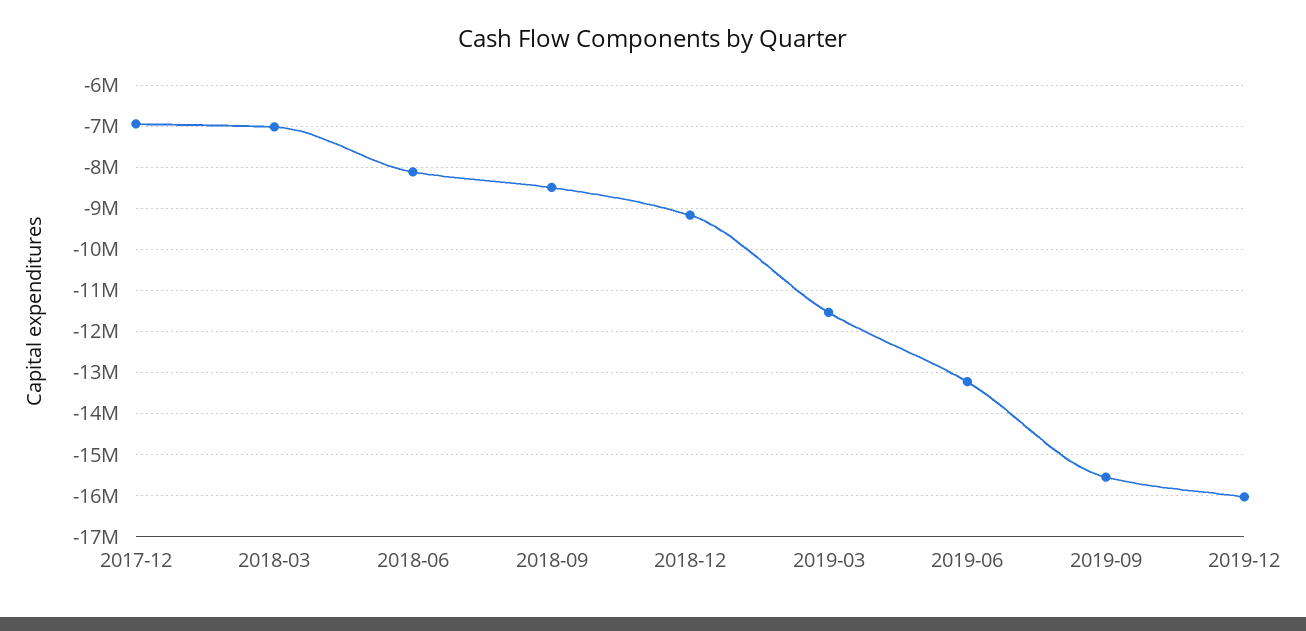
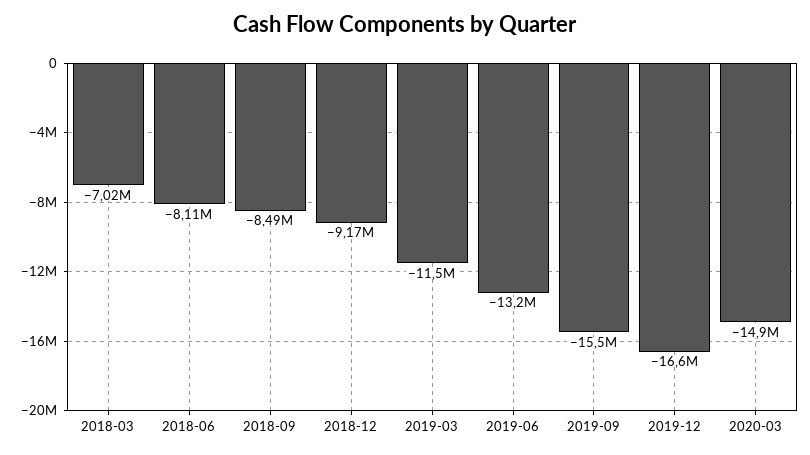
2017-12: -7000000 -> none
2019-12: -16000000 -> -16600000
2020-03: none -> -14900000

